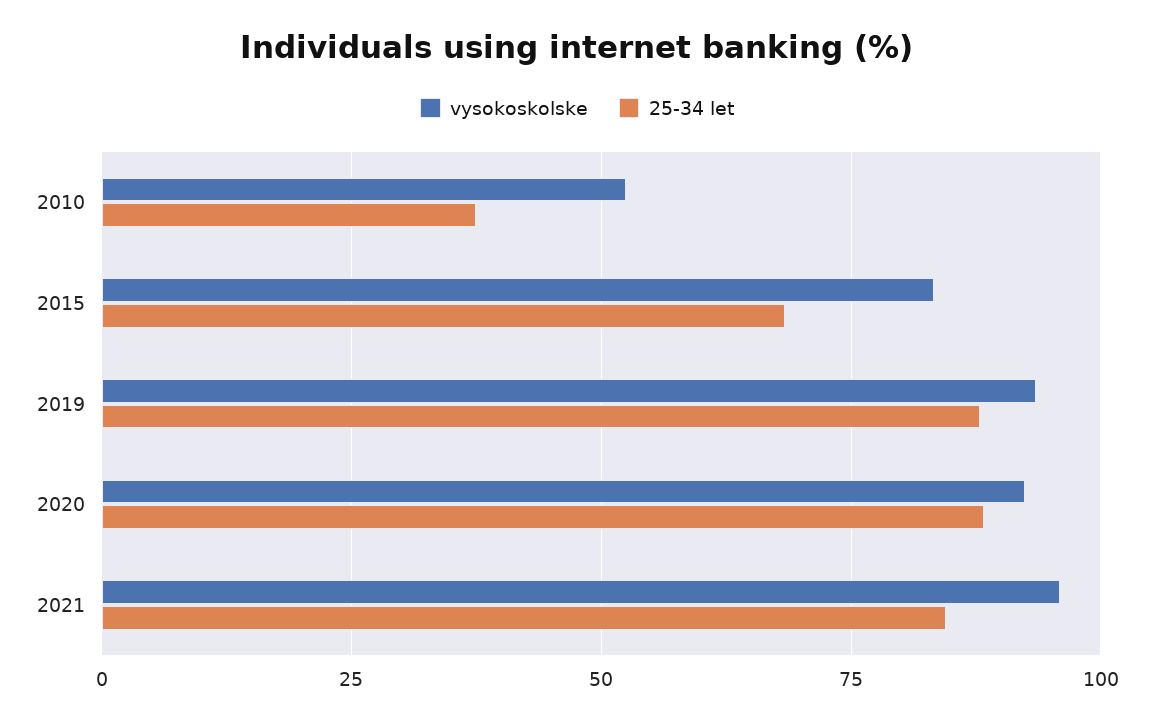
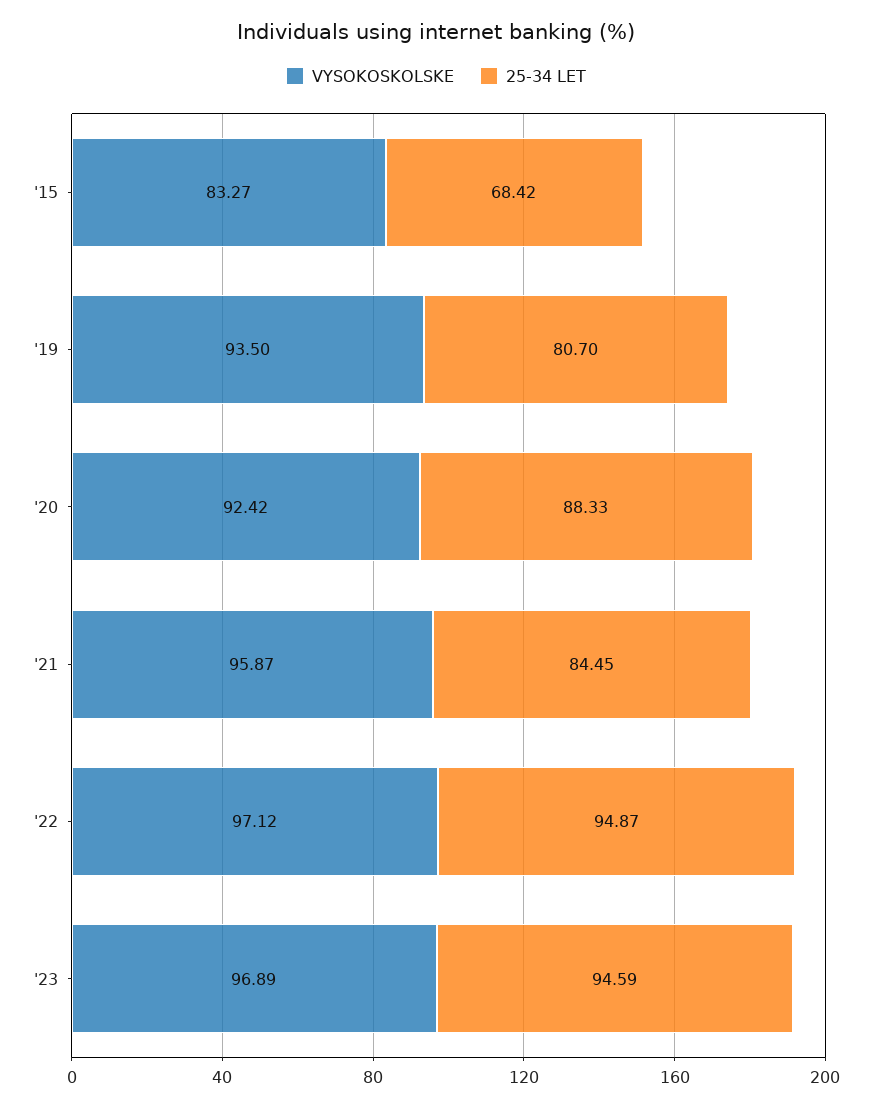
vysokoskolske, 2010: 52.5 -> none
25-34 let, 2010: 37.5 -> none
25-34 let, 2019: 87.5 -> 80.7
vysokoskolske, '22: none -> 97.12
25-34 let, '22: none -> 94.87
vysokoskolske, '23: none -> 96.89
25-34 let, '23: none -> 94.59

